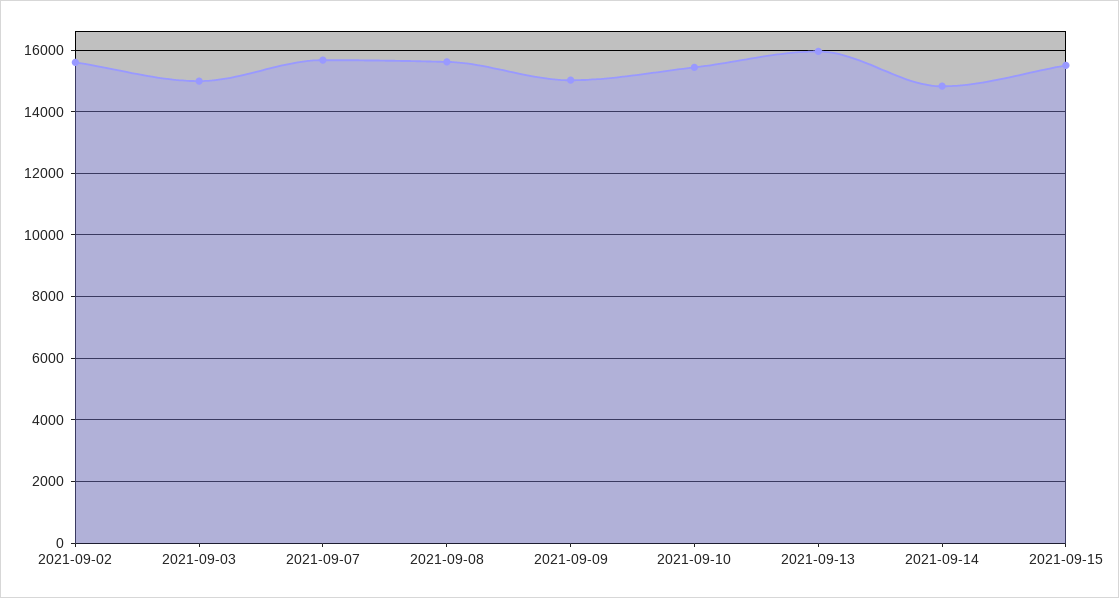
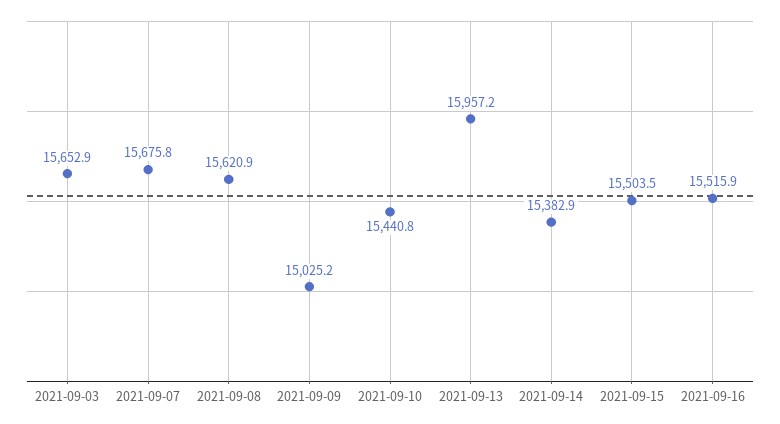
2021-09-02: 15600 -> none
2021-09-03: 15000 -> 15652.9
2021-09-14: 14800 -> 15382.9
2021-09-16: none -> 15515.9

